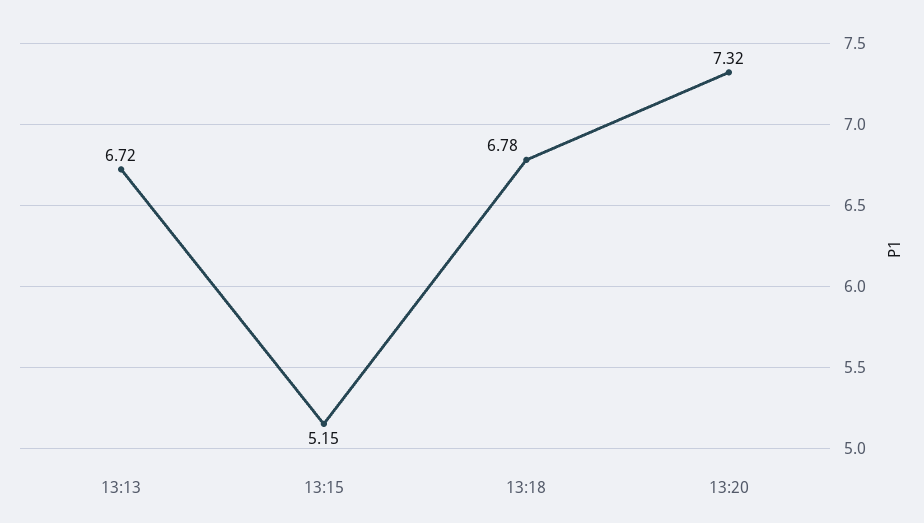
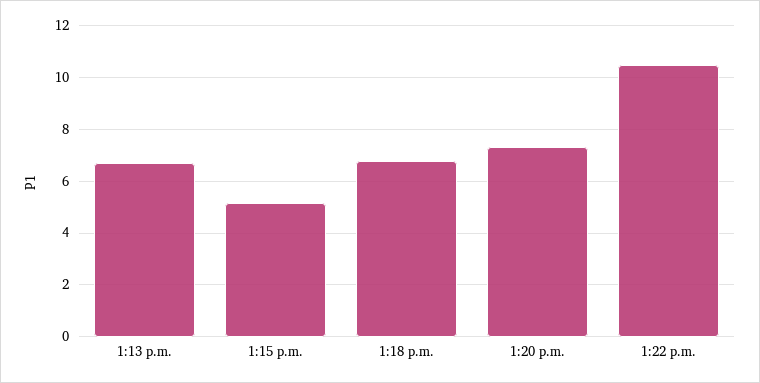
1:22 p.m.: none -> 10.5

